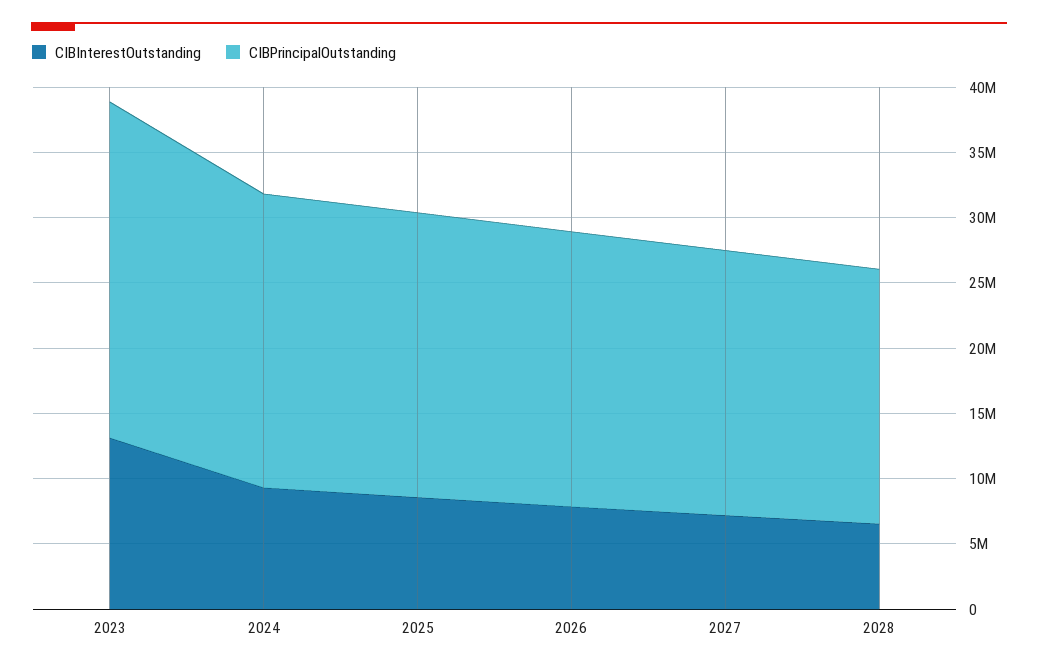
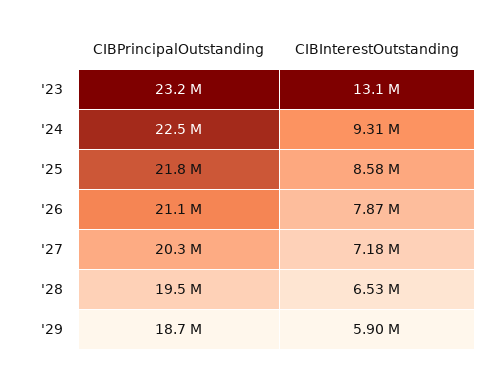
CIBPrincipalOutstanding, 2023: 26000000 -> 23200000
CIBPrincipalOutstanding, '29: none -> 18700000
CIBInterestOutstanding, '29: none -> 5900000

